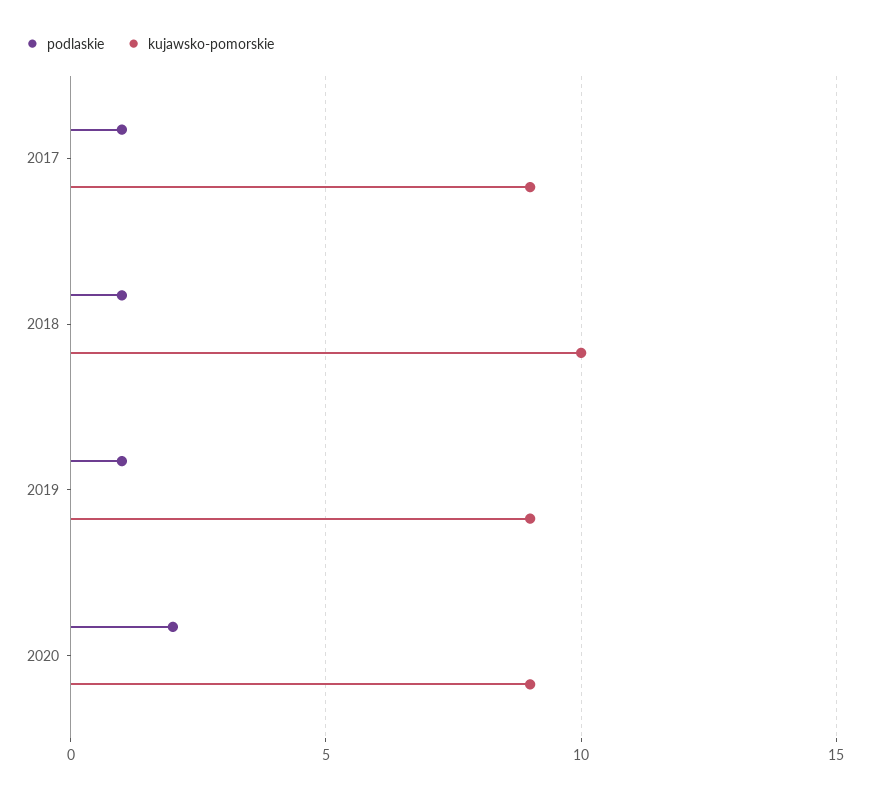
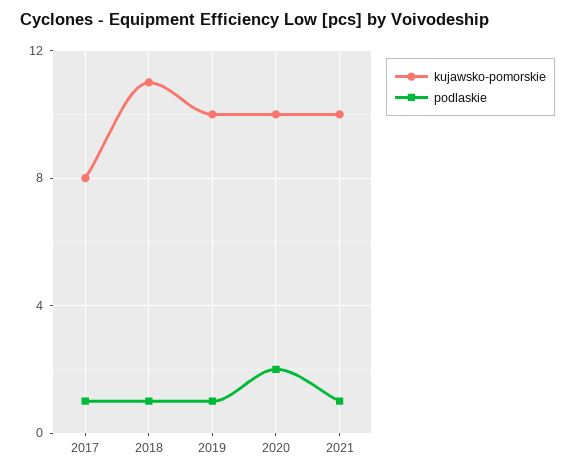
kujawsko-pomorskie, 2017: 9 -> 8
kujawsko-pomorskie, 2018: 10 -> 11
kujawsko-pomorskie, 2019: 9 -> 10
kujawsko-pomorskie, 2020: 9 -> 10
kujawsko-pomorskie, 2021: none -> 10
podlaskie, 2021: none -> 1

